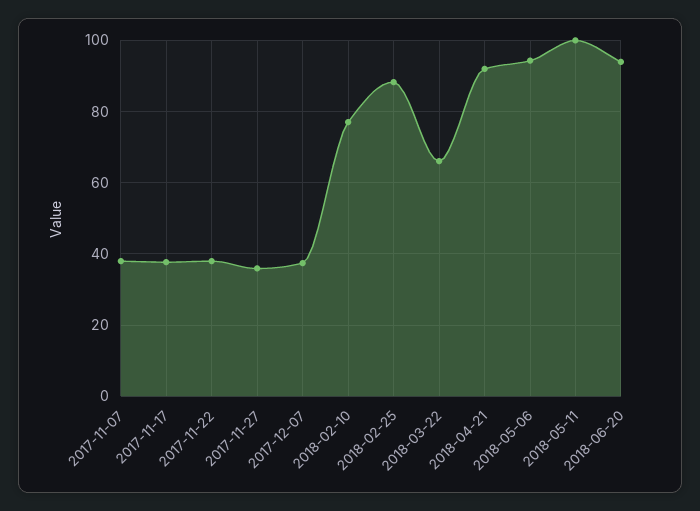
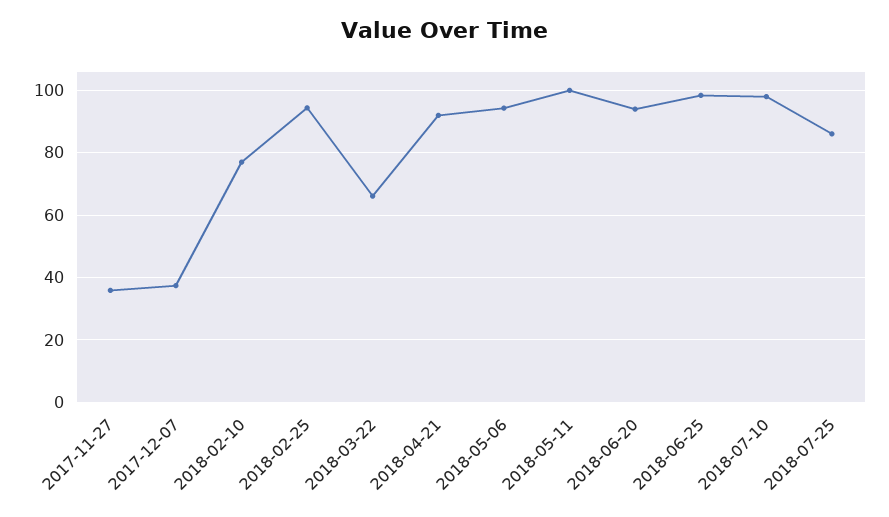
2017-11-07: 38 -> none
2017-11-17: 38 -> none
2017-11-22: 38 -> none
2018-02-25: 88 -> 94
2018-06-25: none -> 98
2018-07-10: none -> 98
2018-07-25: none -> 86

